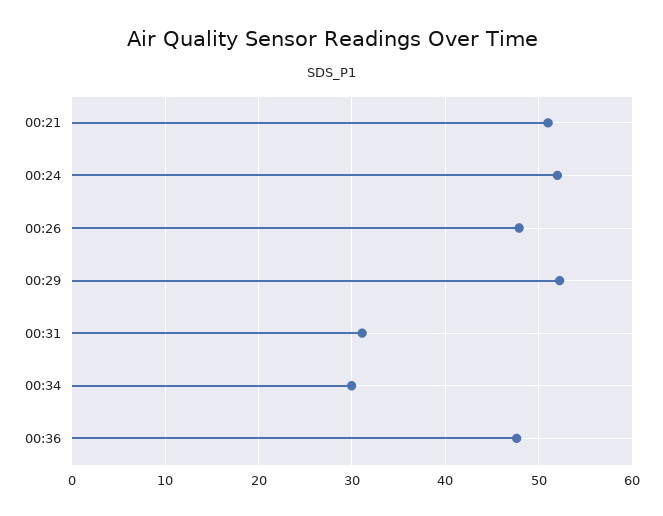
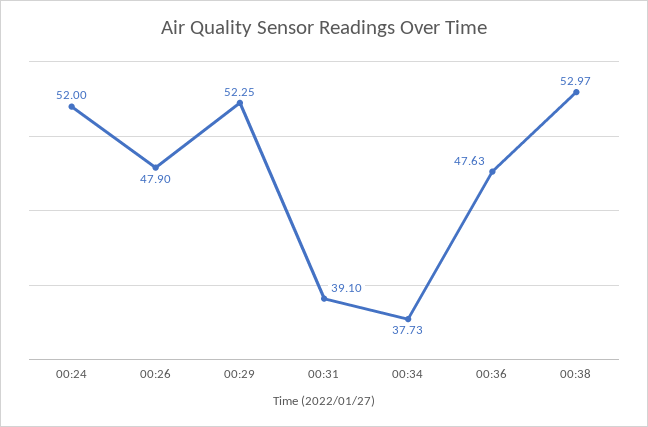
00:21: 51 -> none
00:31: 31 -> 39.1
00:34: 30 -> 37.73
00:38: none -> 52.97

